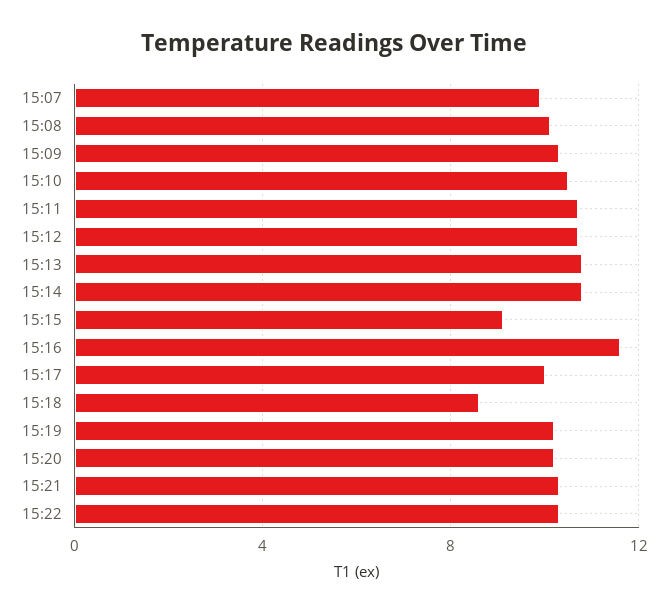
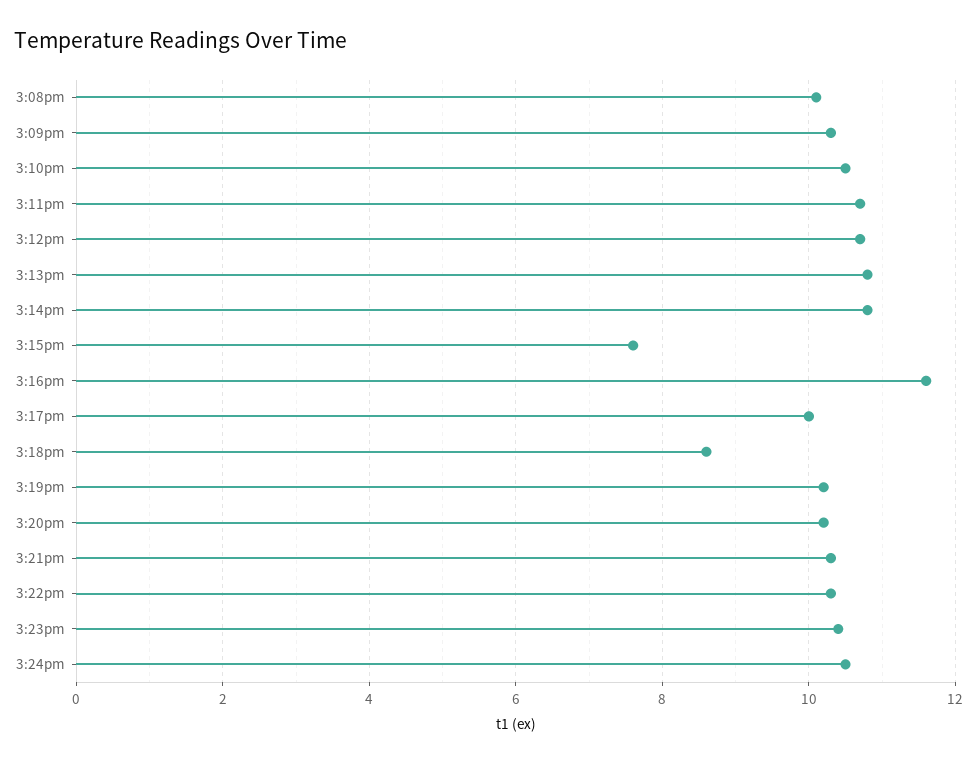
15:07: 10 -> none
15:15: 9 -> 7.5
3:23pm: none -> 10.5
3:24pm: none -> 10.5

